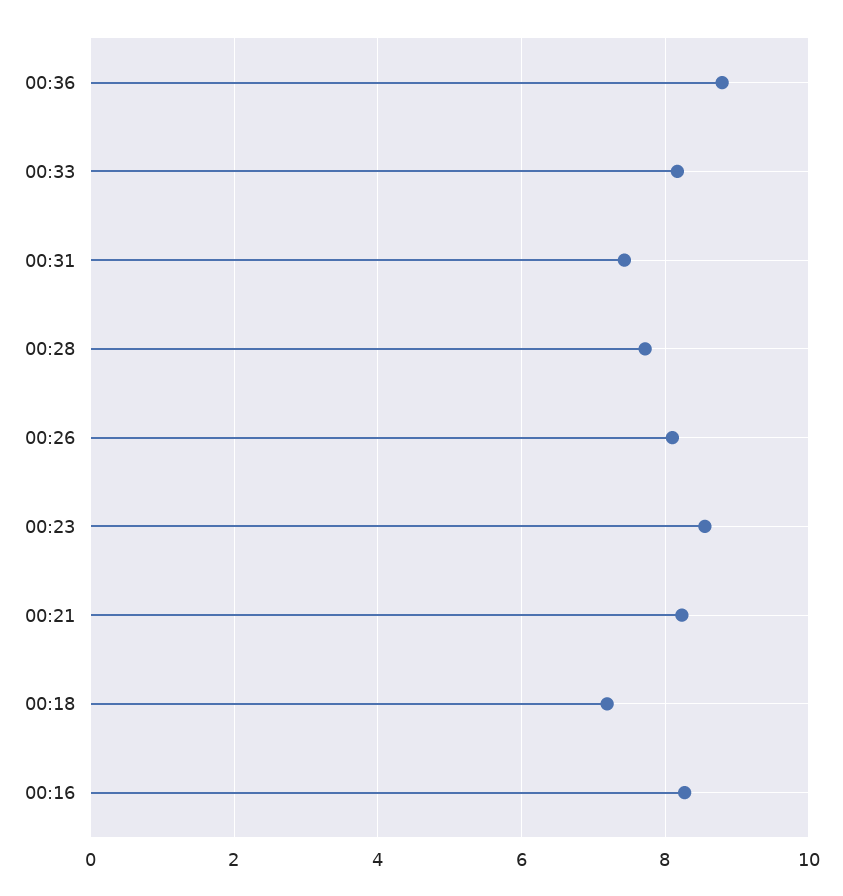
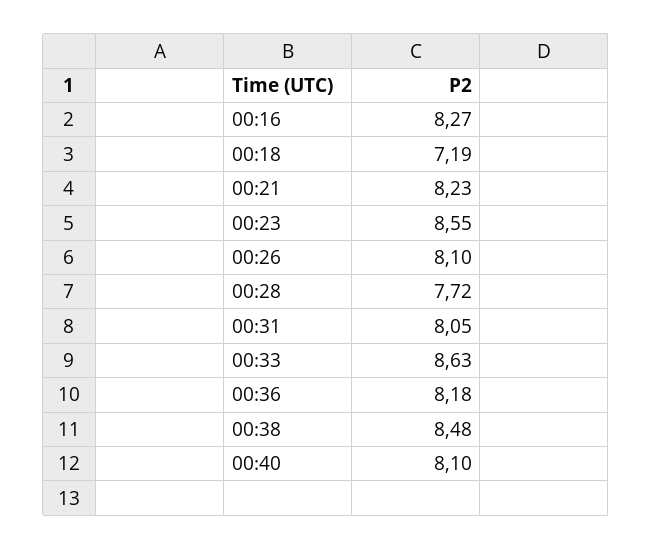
00:36: 8.8 -> 8.18
00:33: 8.2 -> 8.63
00:31: 7.4 -> 8.05
00:38: none -> 8.48
00:40: none -> 8.1

